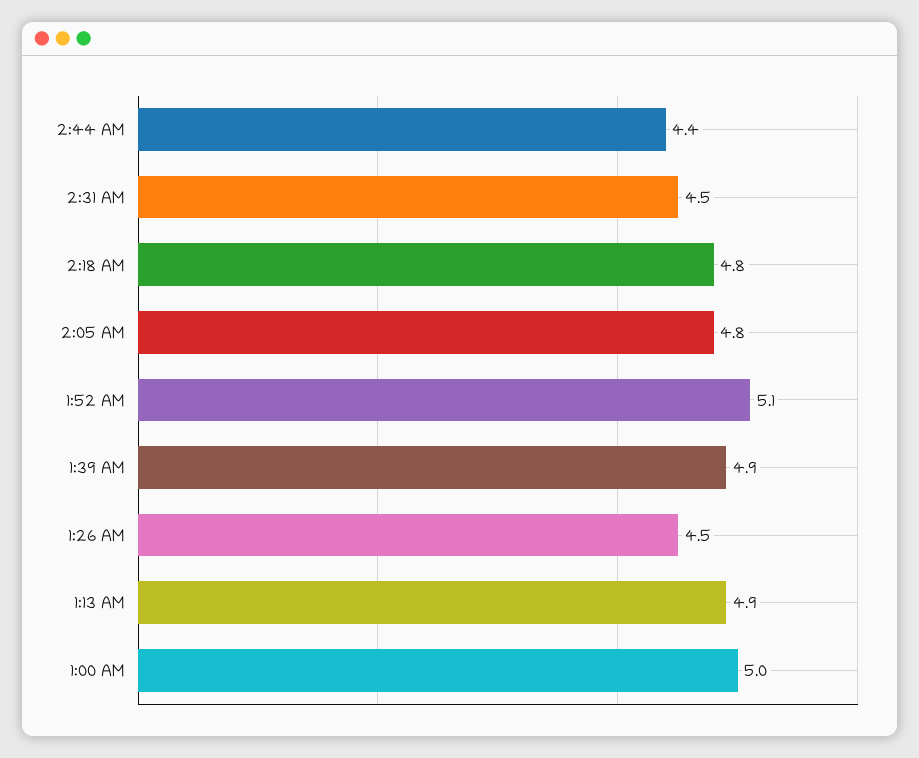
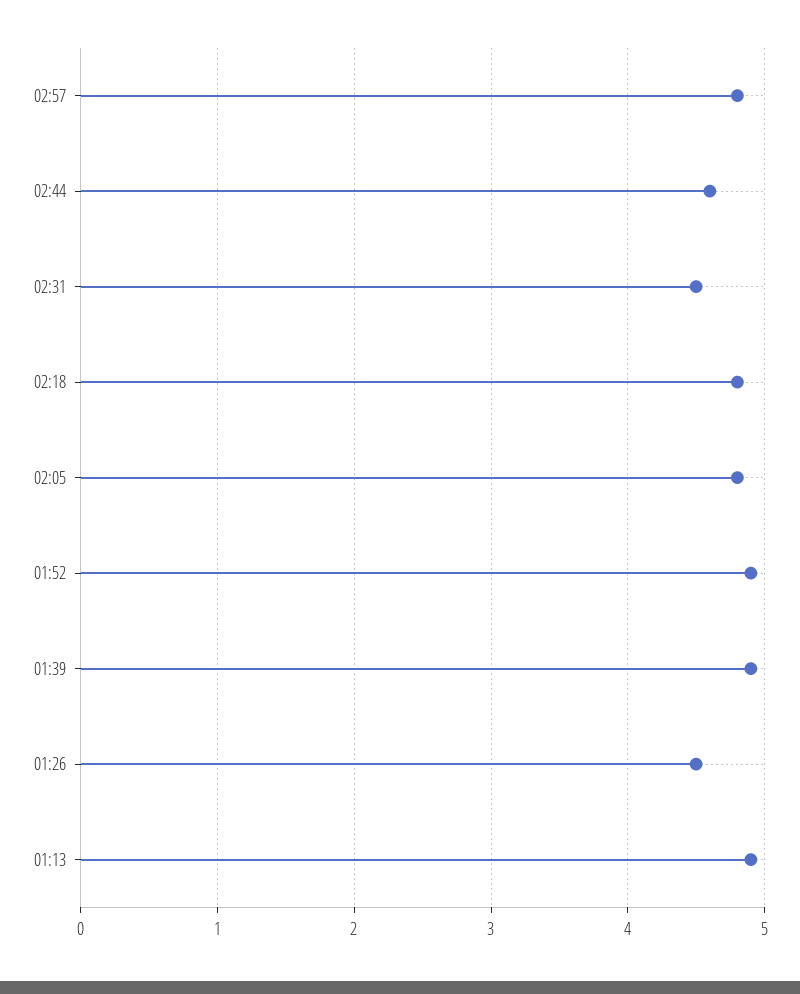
2:44 AM: 4.4 -> 4.6
1:52 AM: 5.1 -> 4.9
1:00 AM: 5 -> none
02:57: none -> 4.8

